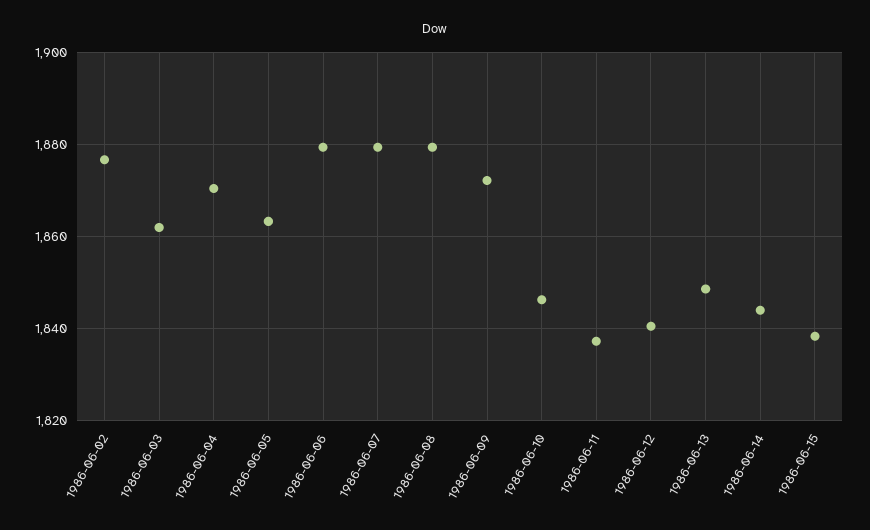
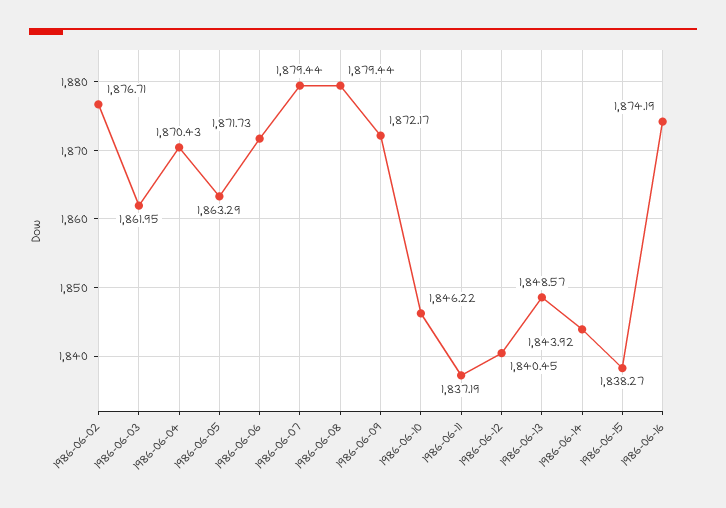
1986-06-06: 1880 -> 1871.73
1986-06-16: none -> 1874.19

